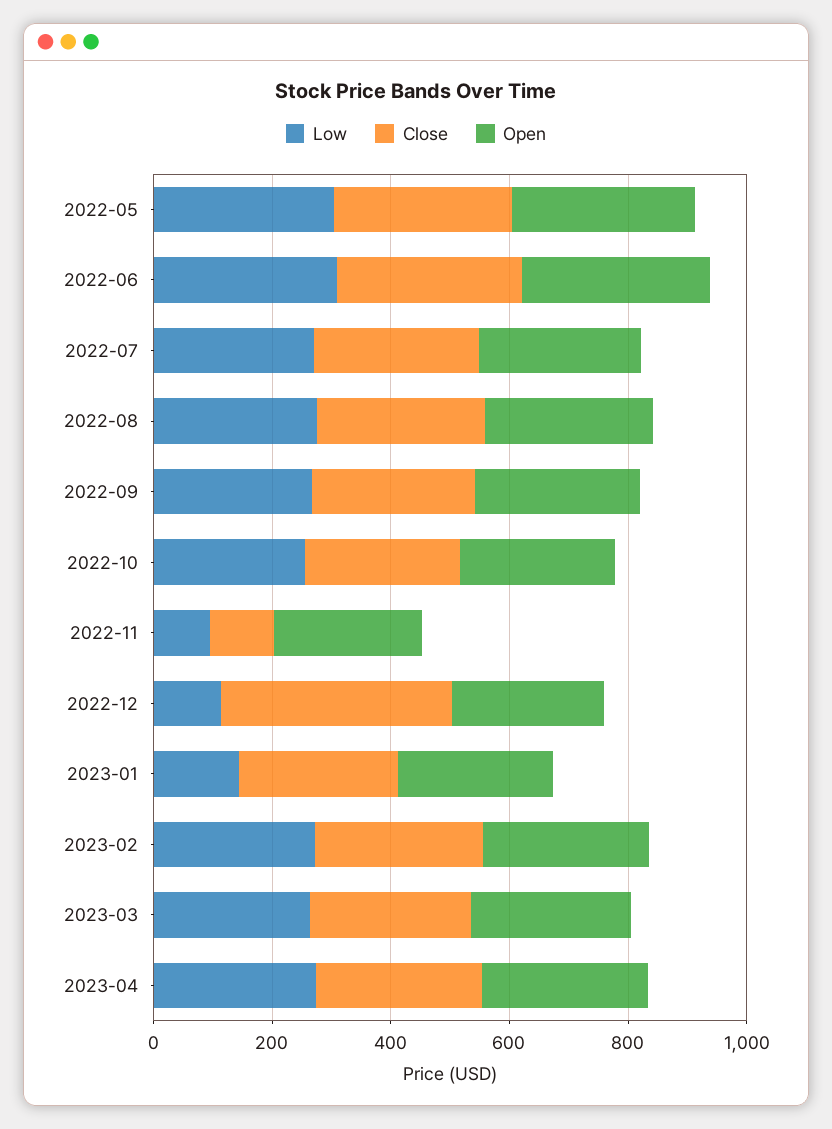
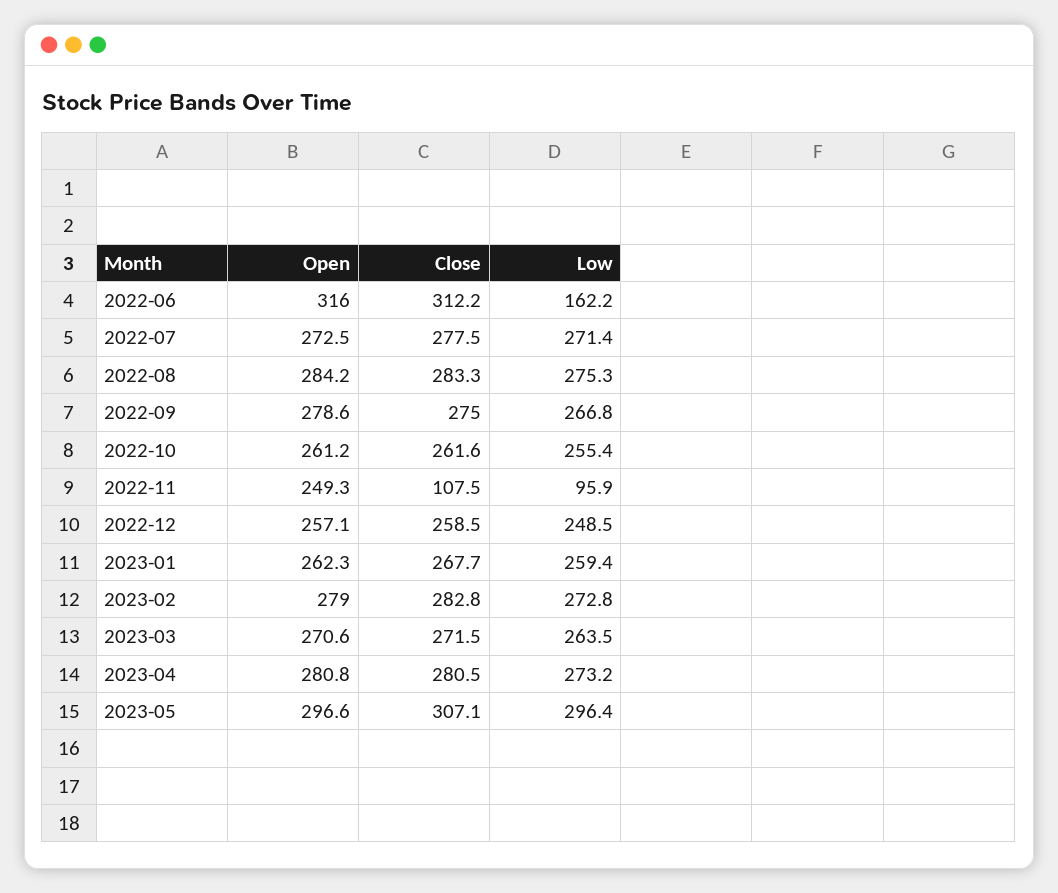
Low, 2022-05: 300 -> none
Close, 2022-05: 300 -> none
Open, 2022-05: 300 -> none
Low, 2022-06: 300 -> 162.2
Low, 2022-12: 100 -> 248.5
Close, 2022-12: 400 -> 258.5
Low, 2023-01: 150 -> 259.4
Open, 2023-05: none -> 296.6
Close, 2023-05: none -> 307.1
Low, 2023-05: none -> 296.4

